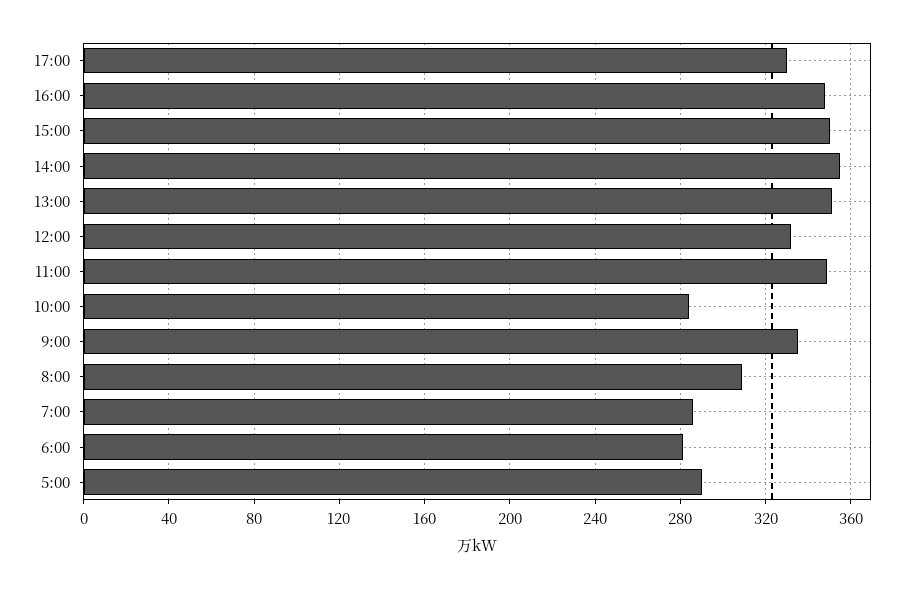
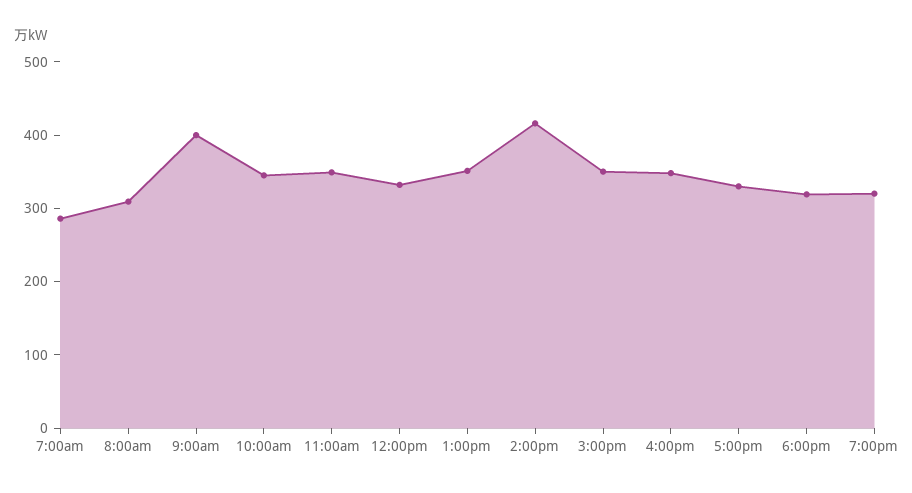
14:00: 355 -> 420
10:00: 285 -> 340
9:00: 335 -> 400
6:00: 280 -> none
5:00: 290 -> none
6:00pm: none -> 320
7:00pm: none -> 320

